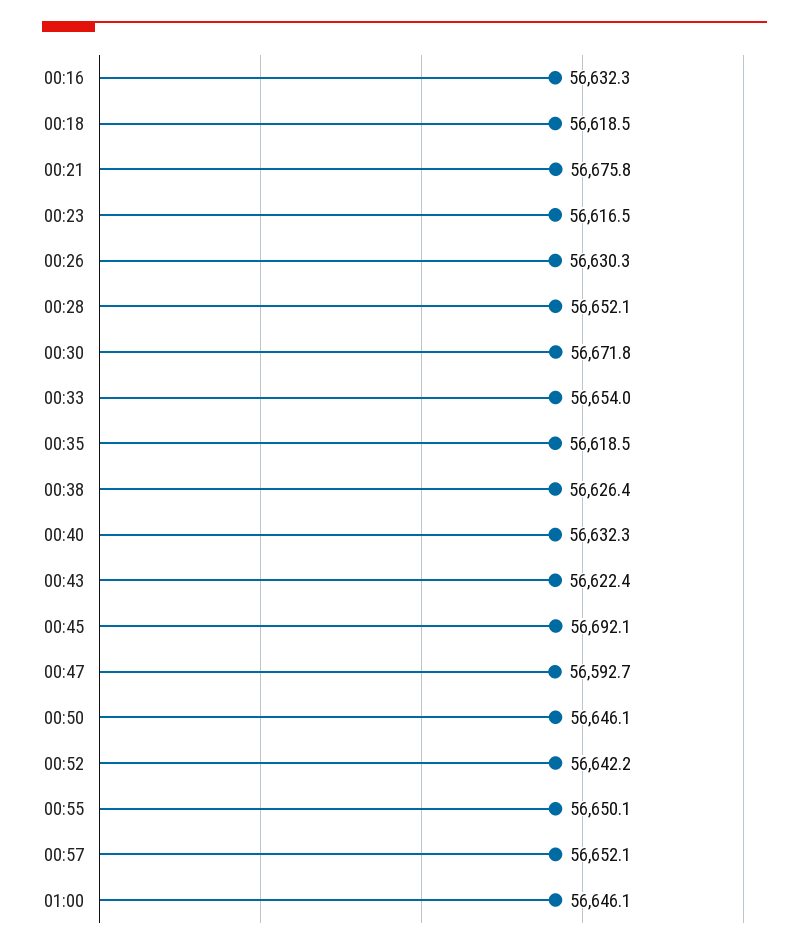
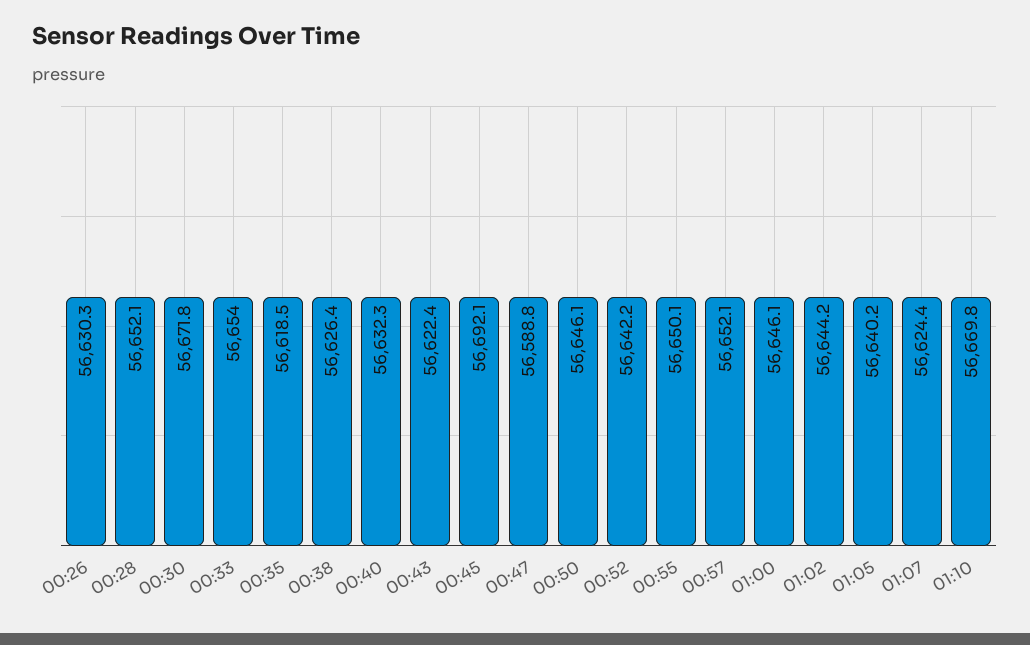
00:16: 56632.3 -> none
00:18: 56618.5 -> none
00:21: 56675.8 -> none
00:23: 56616.5 -> none
00:47: 56592.7 -> 56588.8
01:02: none -> 56644.2
01:05: none -> 56640.2
01:07: none -> 56624.4
01:10: none -> 56669.8

